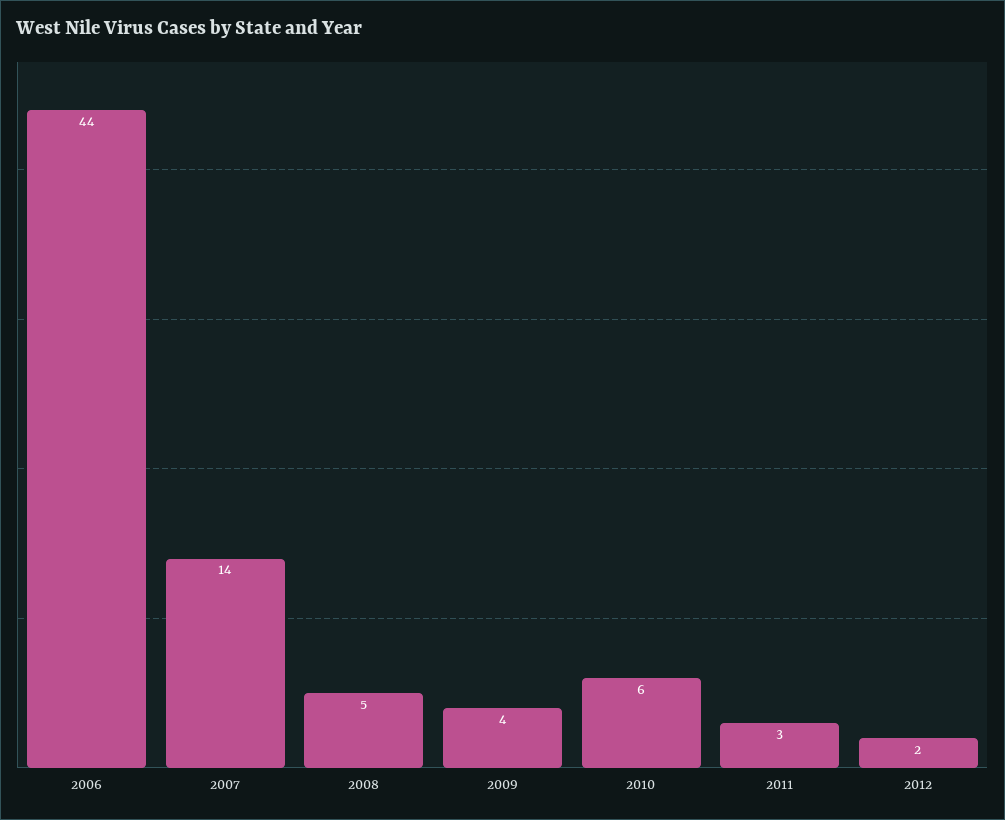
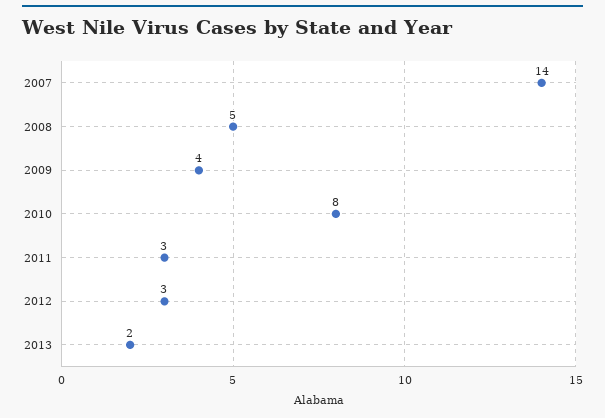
2006: 44 -> none
2010: 6 -> 8
2012: 2 -> 3
2013: none -> 2

